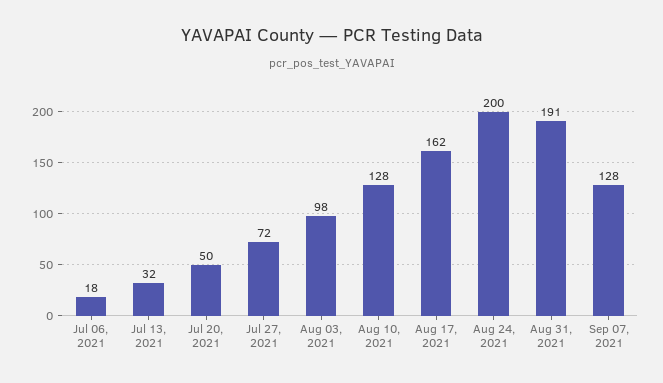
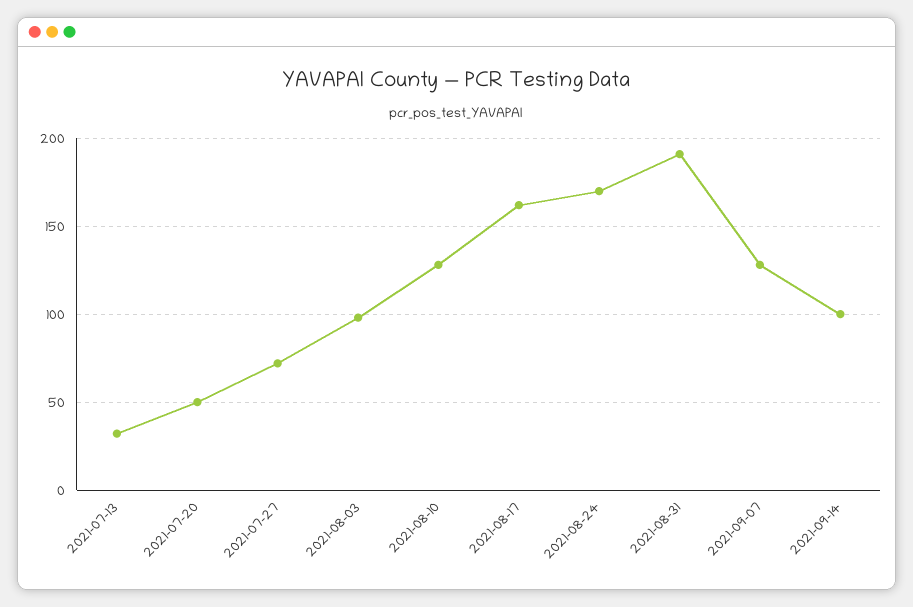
Jul 06, 2021: 18 -> none
Aug 24, 2021: 200 -> 170
2021-09-14: none -> 100

